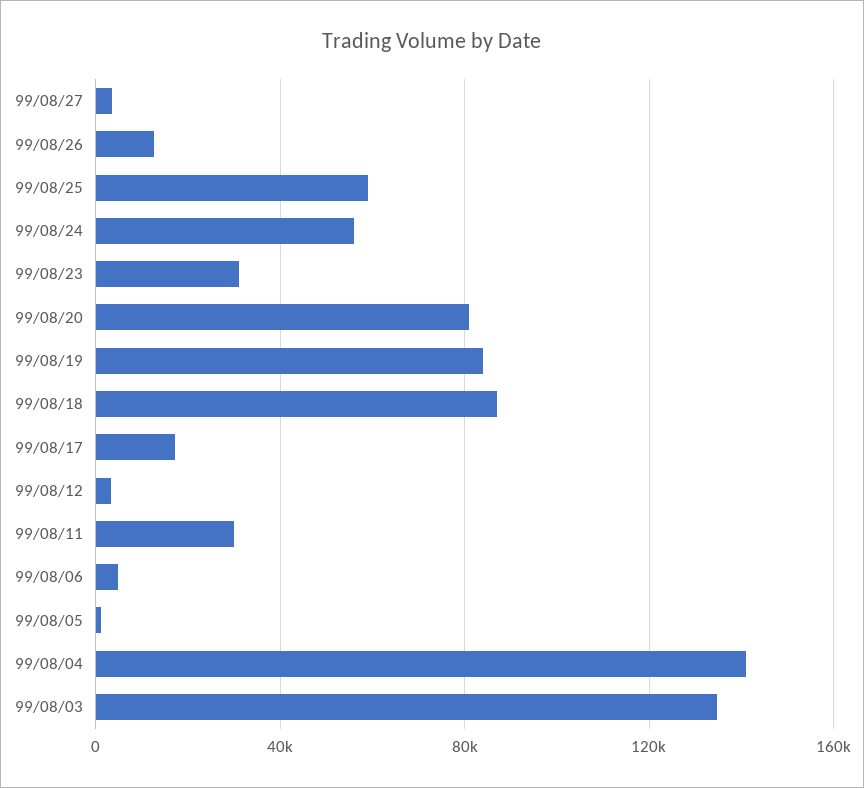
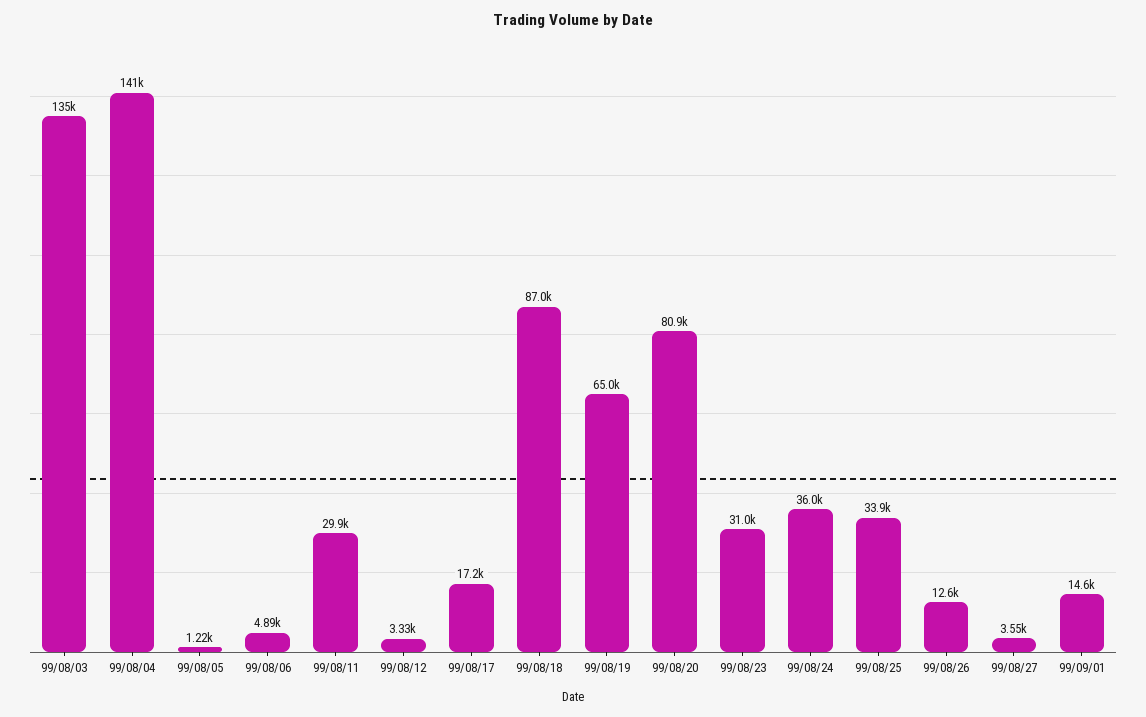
99/08/25: 60000 -> 33900
99/08/24: 55000 -> 36000
99/08/19: 85000 -> 65000
99/09/01: none -> 14600

